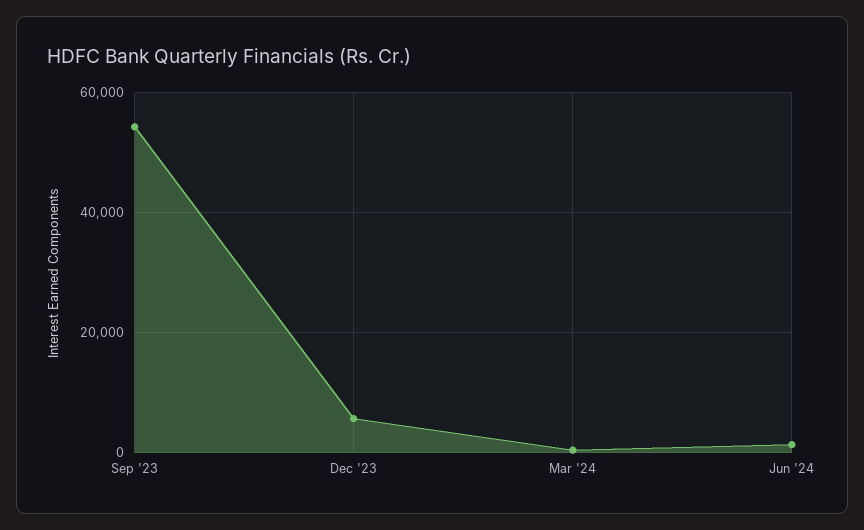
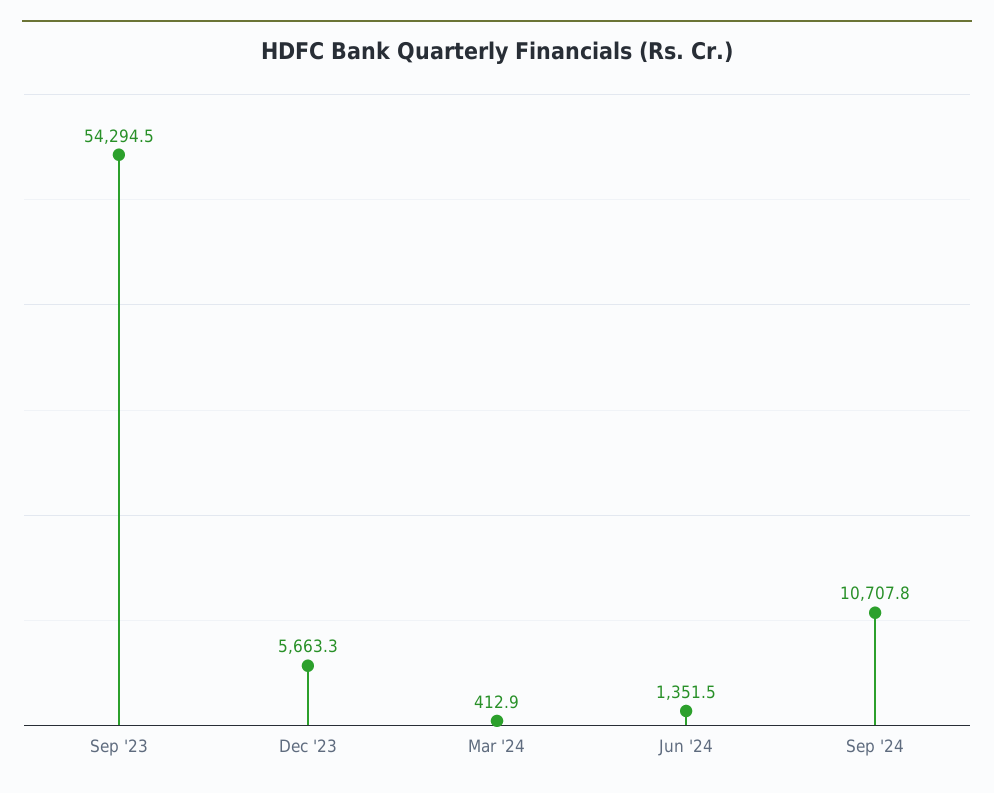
Sep '24: none -> 10707.8

